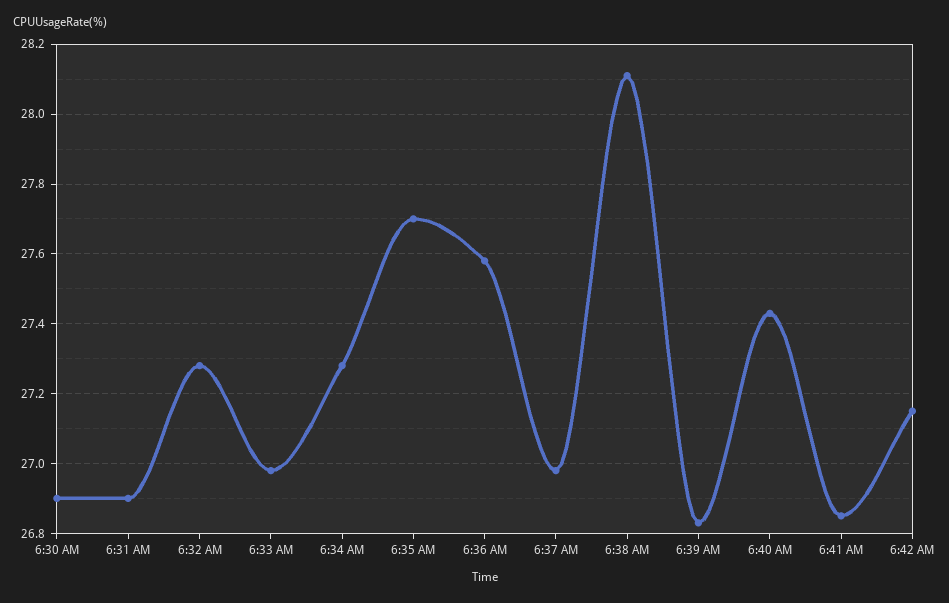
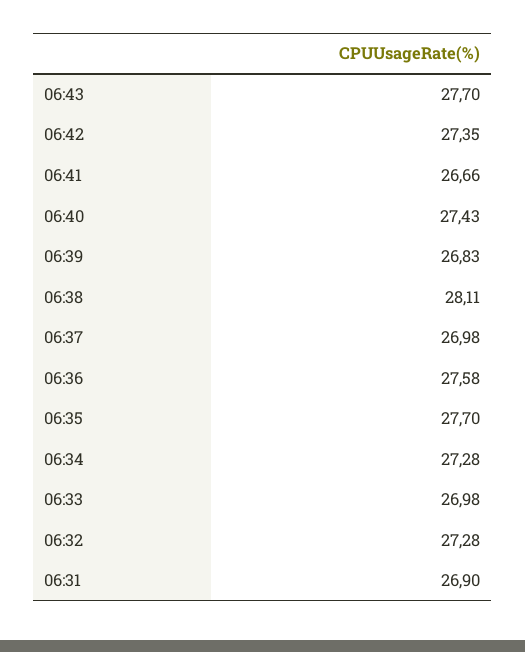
6:30 AM: 26.9 -> none
6:41 AM: 26.85 -> 26.66
6:42 AM: 27.15 -> 27.35
06:43: none -> 27.7

